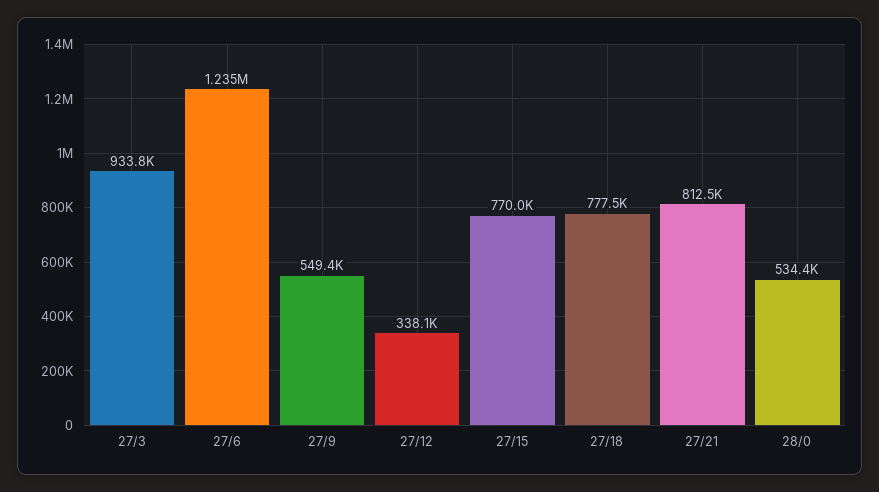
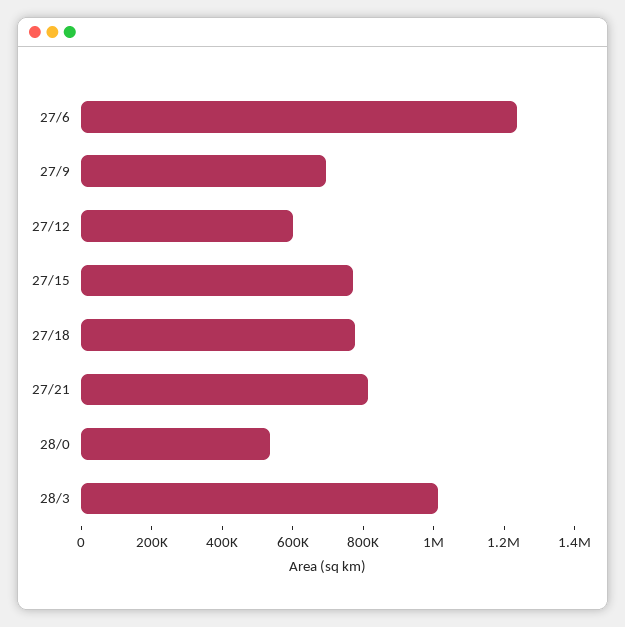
27/3: 933800 -> none
27/9: 549400 -> 700000
27/12: 338100 -> 600000
28/3: none -> 1000000

